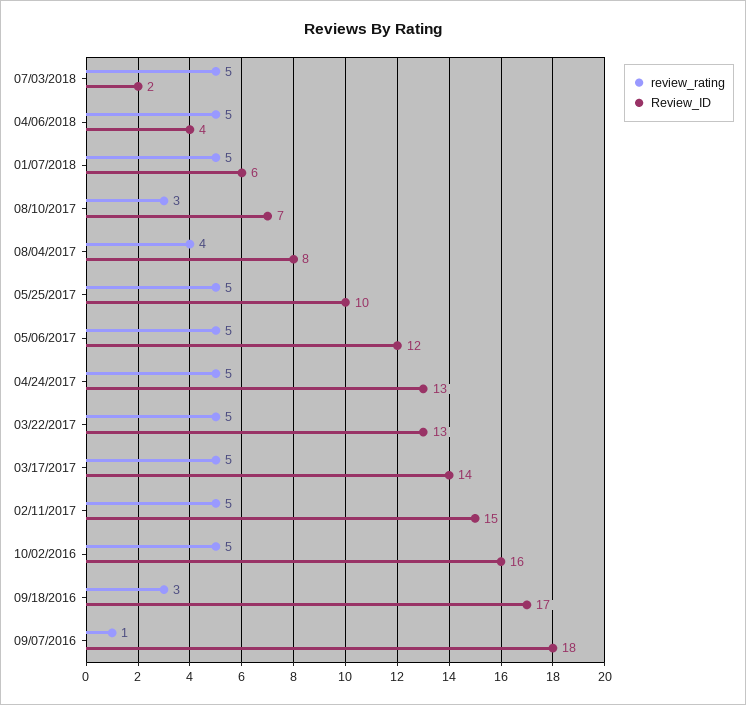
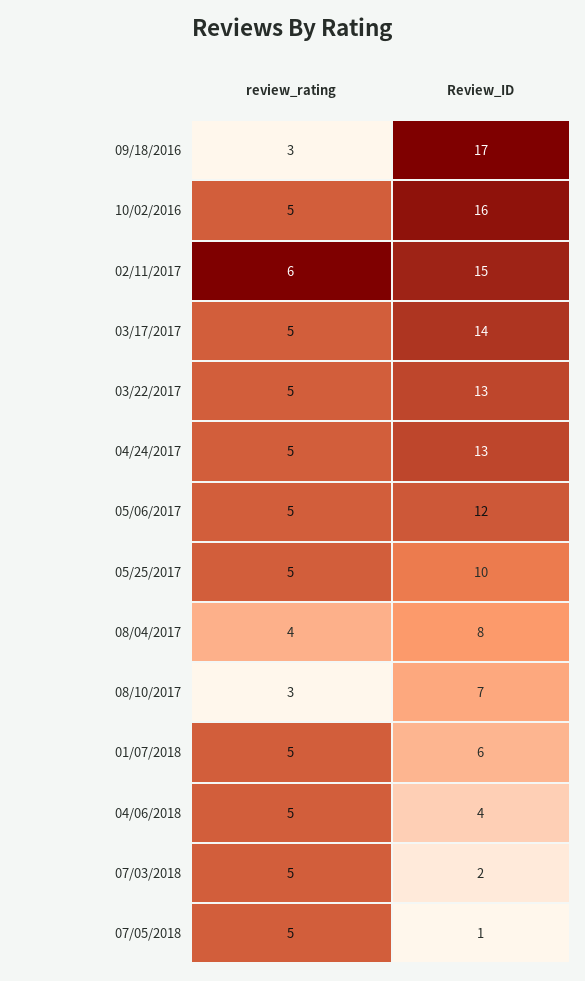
review_rating, 02/11/2017: 5 -> 6
review_rating, 09/07/2016: 1 -> none
Review_ID, 09/07/2016: 18 -> none
review_rating, 07/05/2018: none -> 5
Review_ID, 07/05/2018: none -> 1

